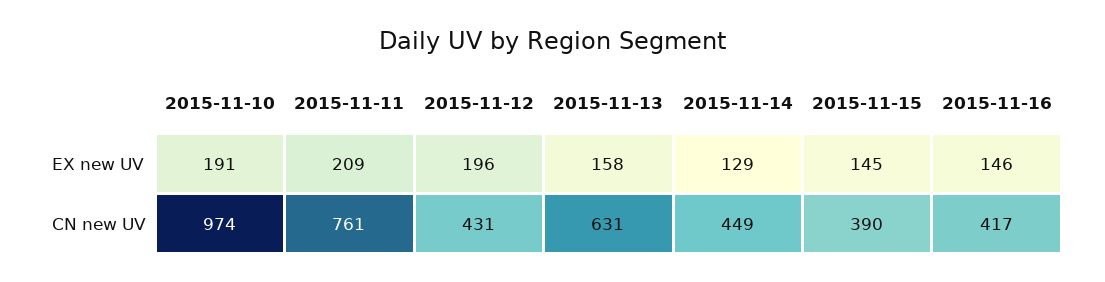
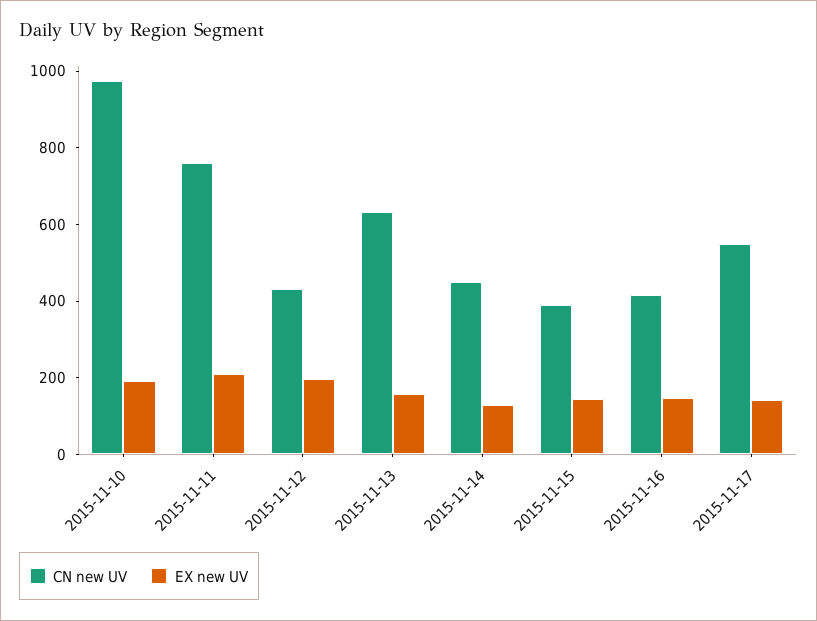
CN new UV, 2015-11-17: none -> 550
EX new UV, 2015-11-17: none -> 150

